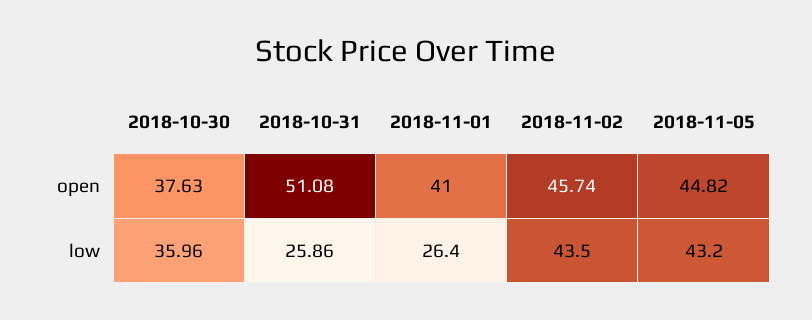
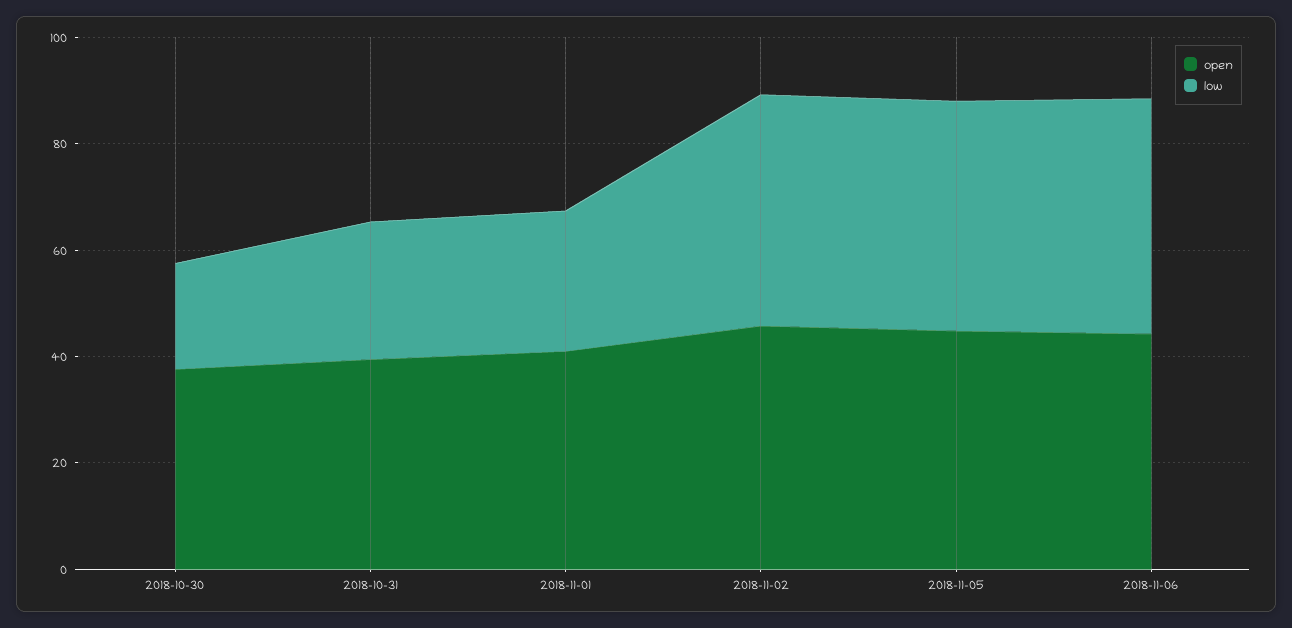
open, 2018-10-31: 51.08 -> 40
low, 2018-10-30: 35.96 -> 20
open, 2018-11-06: none -> 45
low, 2018-11-06: none -> 45

